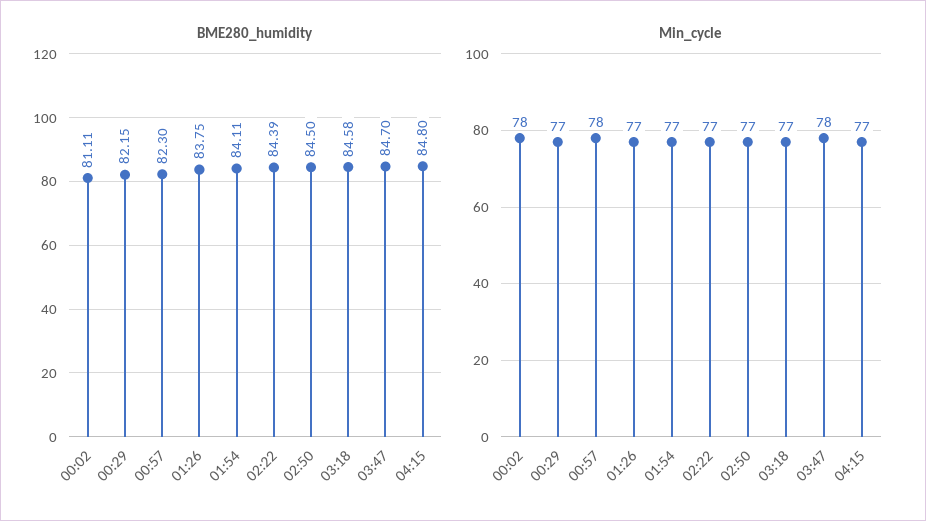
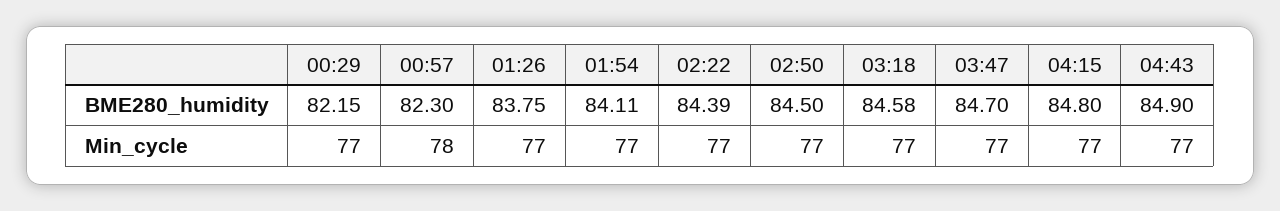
BME280_humidity, 00:02: 81.11 -> none
Min_cycle, 00:02: 78 -> none
Min_cycle, 03:47: 78 -> 77
BME280_humidity, 04:43: none -> 84.9
Min_cycle, 04:43: none -> 77

